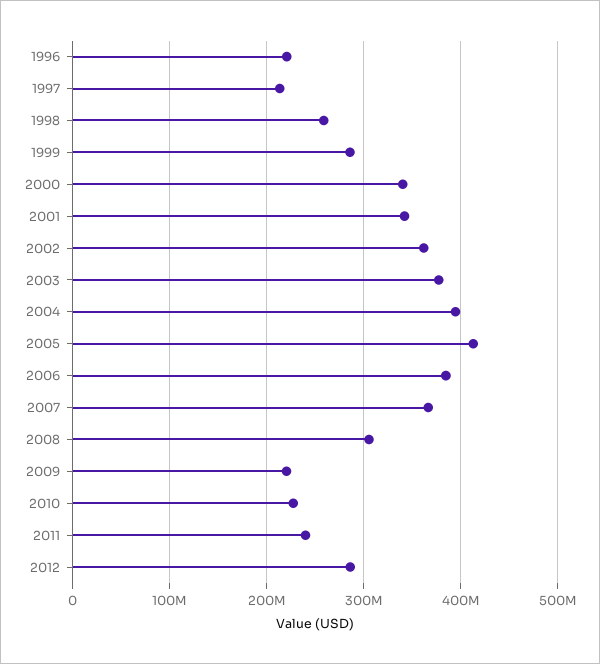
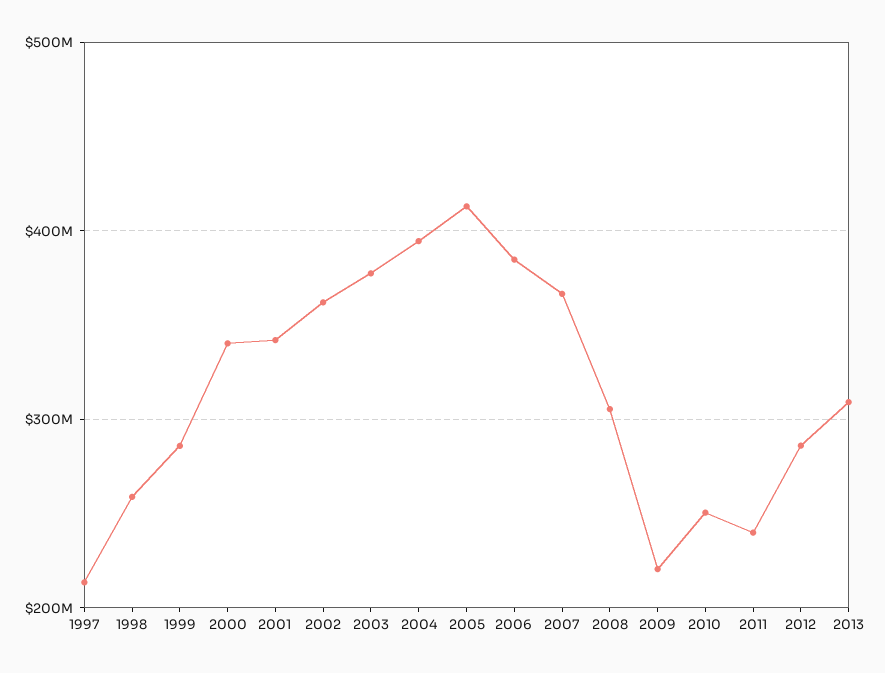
1996: 220000000 -> none
2010: 230000000 -> 250000000
2013: none -> 310000000

